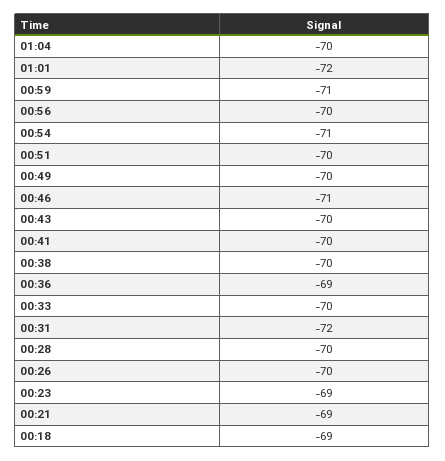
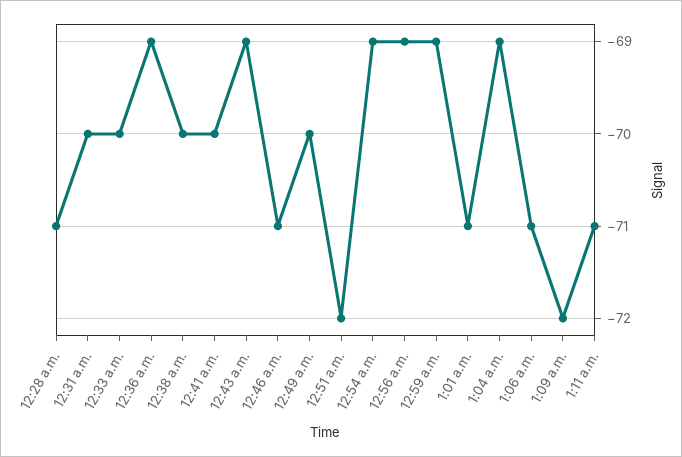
01:04: -70 -> -69
01:01: -72 -> -71
00:59: -71 -> -69
00:56: -70 -> -69
00:54: -71 -> -69
00:51: -70 -> -72
00:43: -70 -> -69
00:31: -72 -> -70
00:28: -70 -> -71
00:26: -70 -> none
00:23: -69 -> none
00:21: -69 -> none
00:18: -69 -> none
1:06 a.m.: none -> -71
1:09 a.m.: none -> -72
1:11 a.m.: none -> -71

